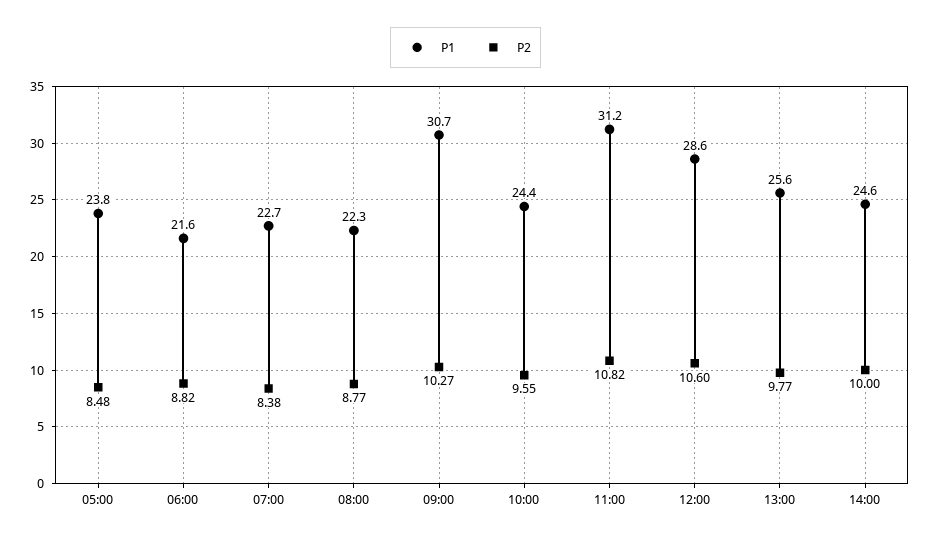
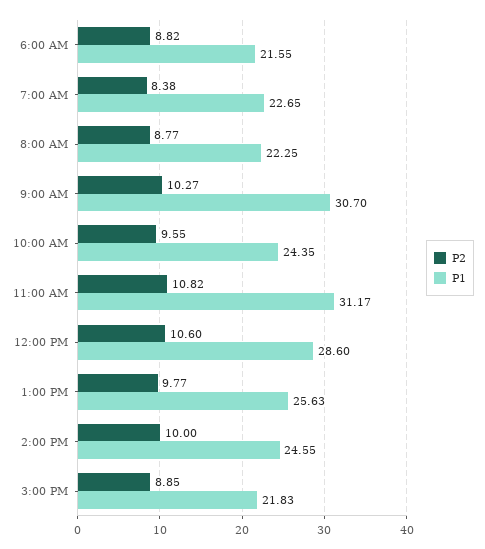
P1, 05:00: 23.8 -> none
P2, 05:00: 8.48 -> none
P2, 3:00 PM: none -> 8.85
P1, 3:00 PM: none -> 21.83

